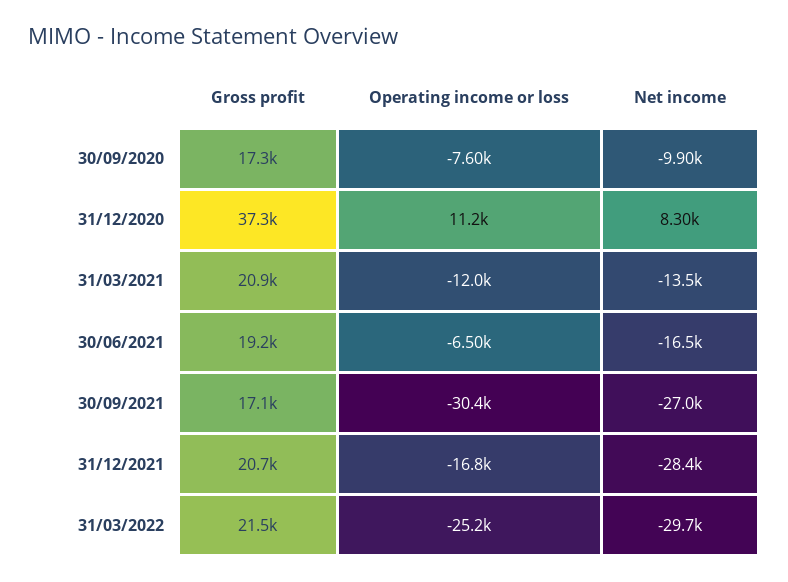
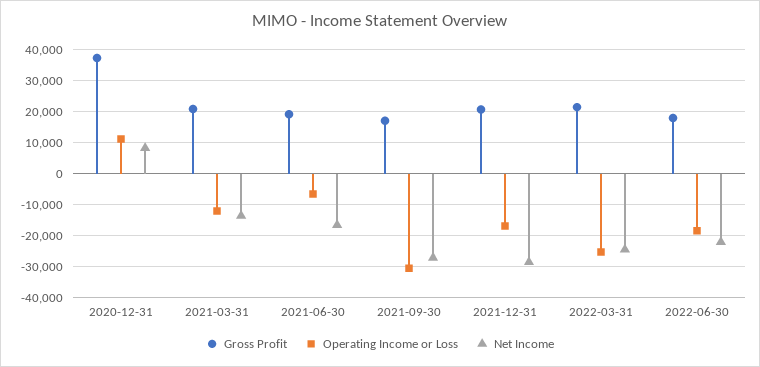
Gross profit, 30/09/2020: 17300 -> none
Operating income or loss, 30/09/2020: -7600 -> none
Net income, 30/09/2020: -9900 -> none
Net income, 31/03/2022: -29700 -> -24000
Gross profit, 2022-06-30: none -> 18000
Operating income or loss, 2022-06-30: none -> -18000
Net income, 2022-06-30: none -> -22000

